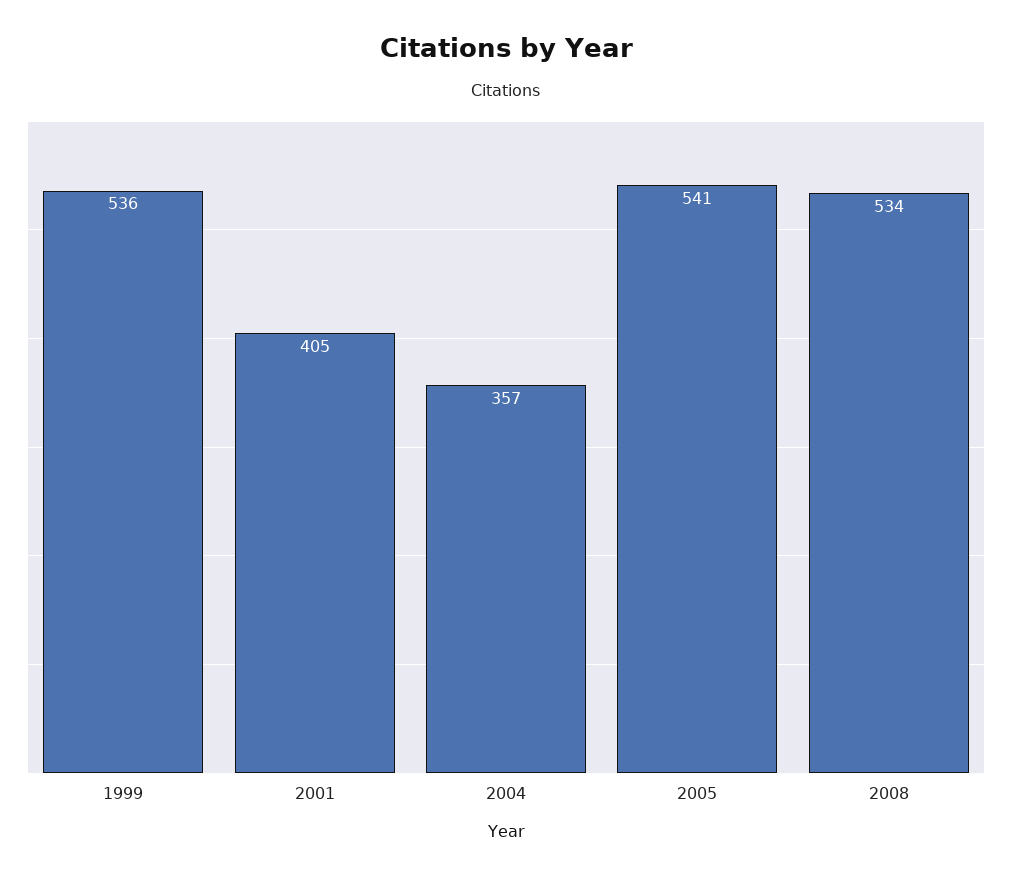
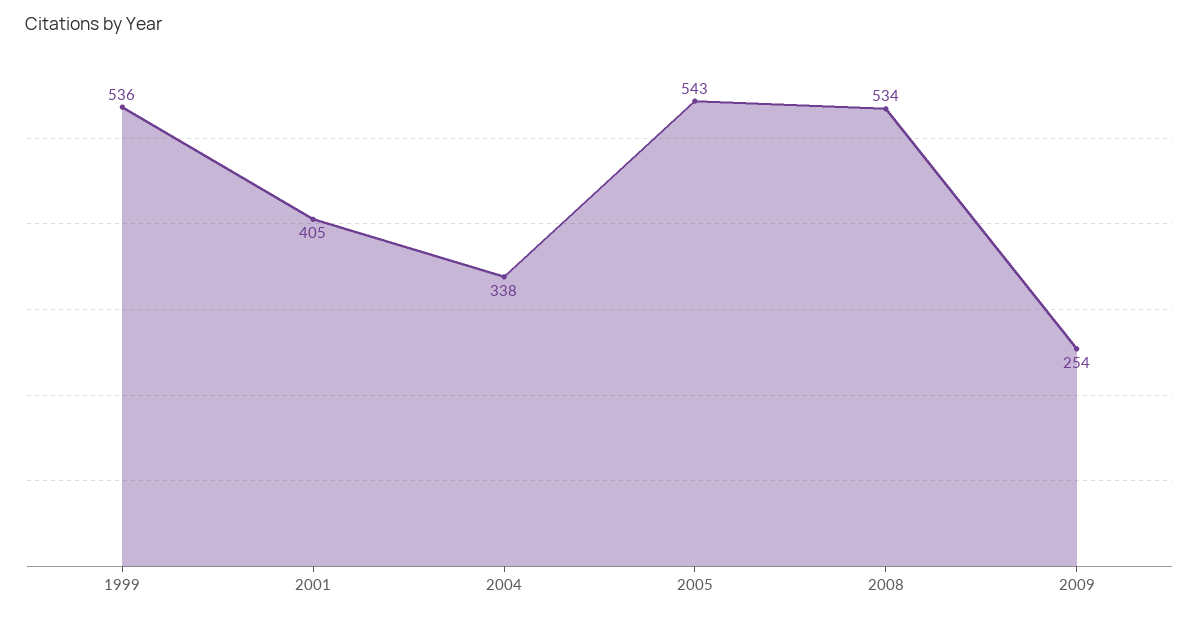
2004: 357 -> 338
2005: 541 -> 543
2009: none -> 254

